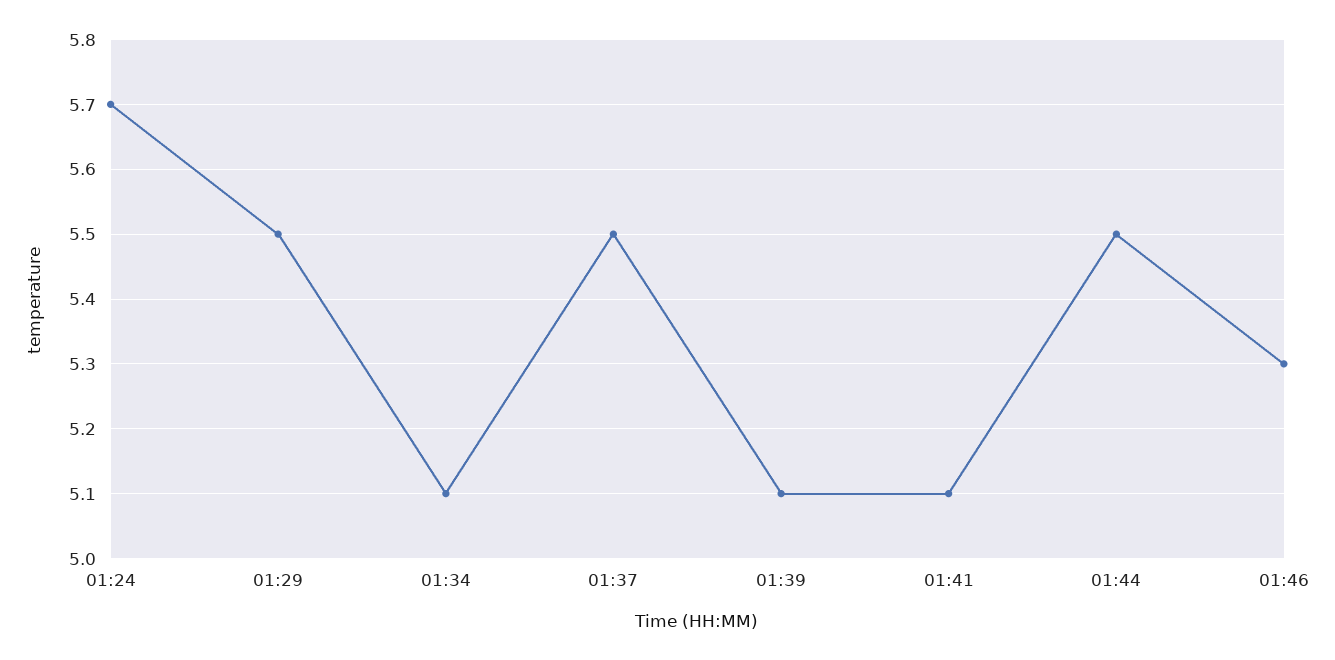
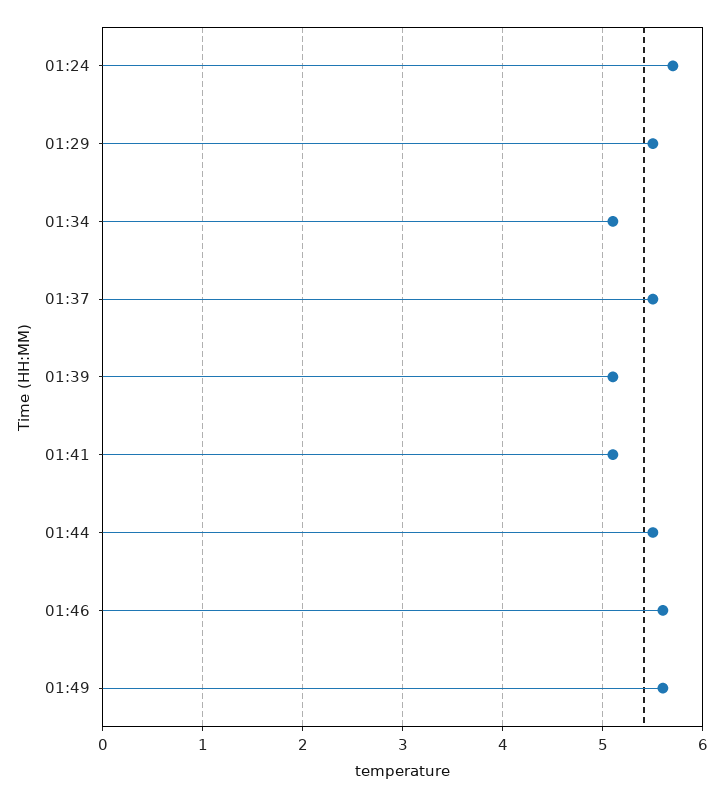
01:46: 5.3 -> 5.6
01:49: none -> 5.6

